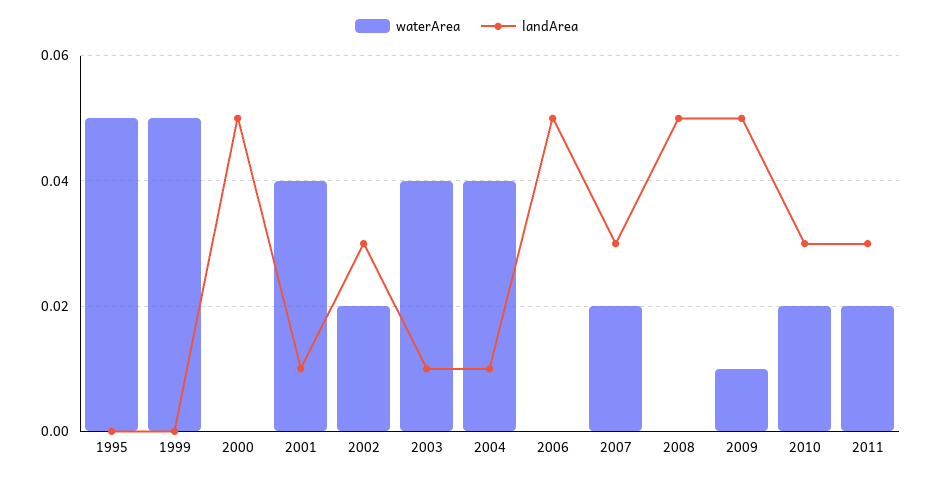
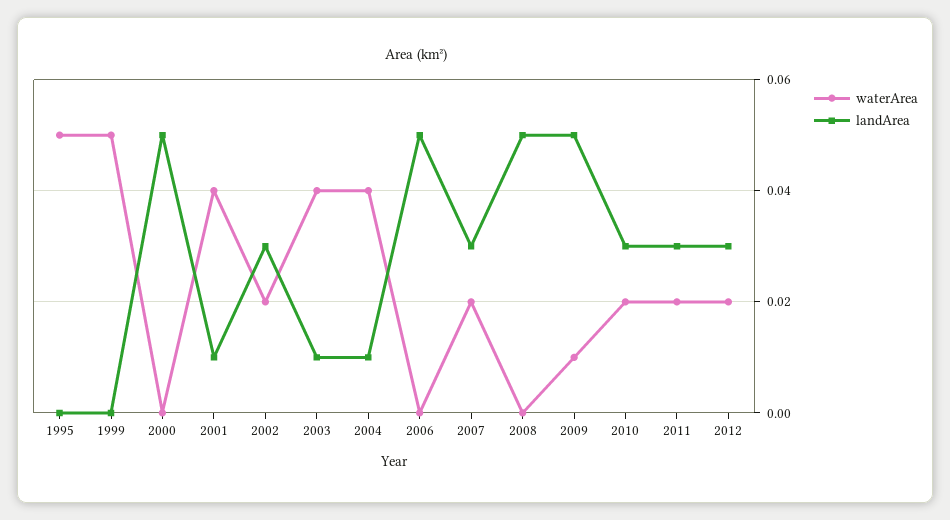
waterArea, 2012: none -> 0.02
landArea, 2012: none -> 0.03

